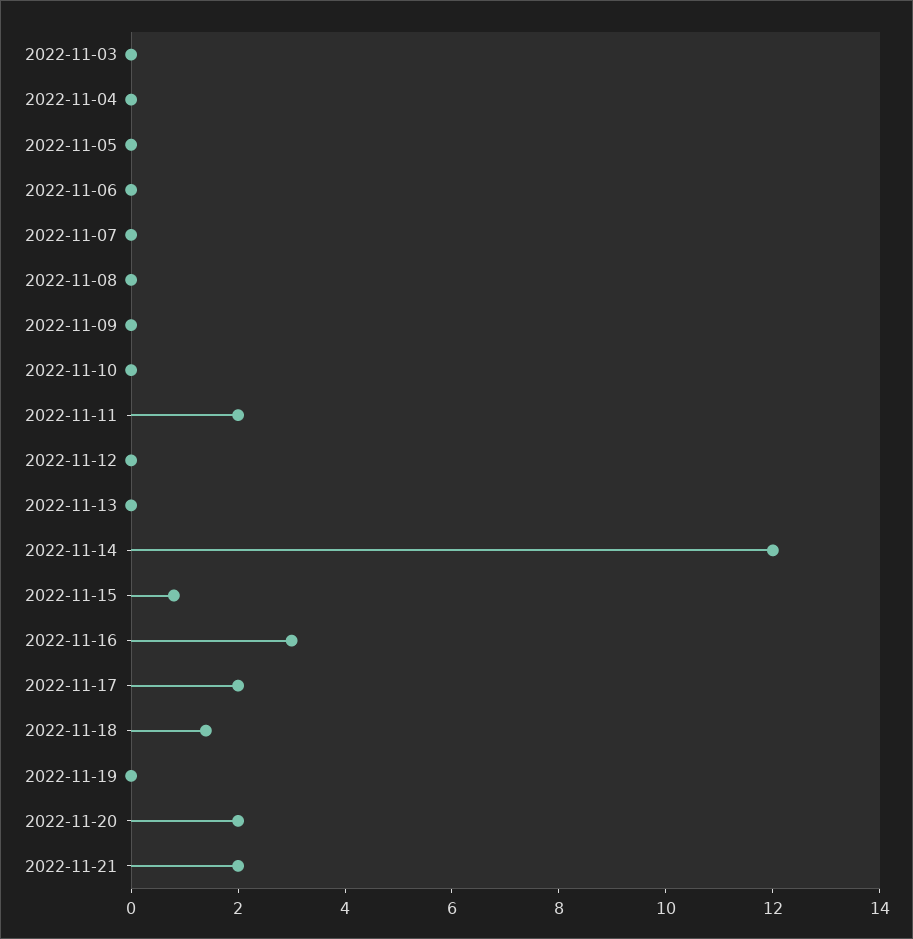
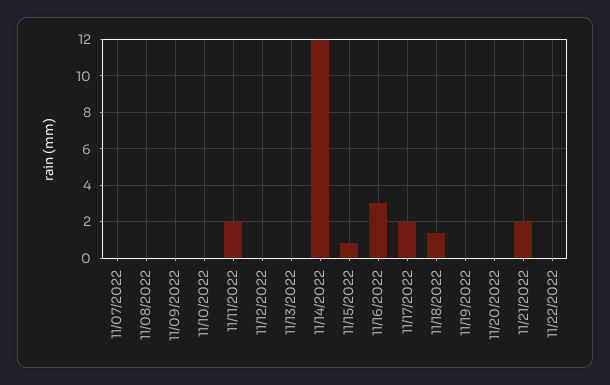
2022-11-03: 0 -> none
2022-11-04: 0 -> none
2022-11-05: 0 -> none
2022-11-06: 0 -> none
2022-11-20: 2 -> 0
11/22/2022: none -> 0

